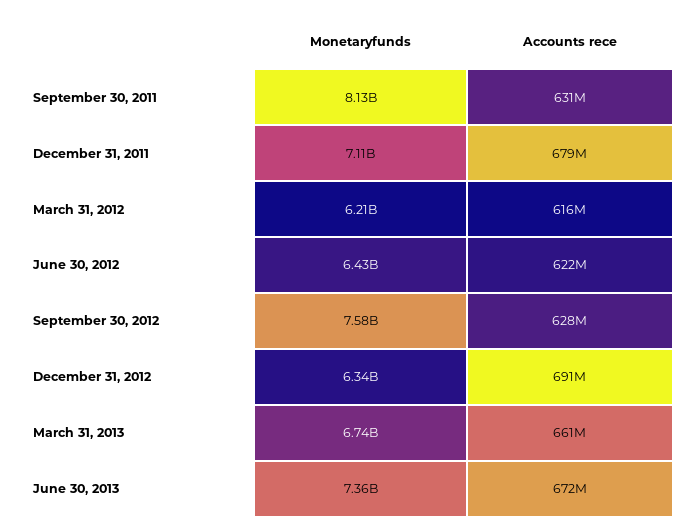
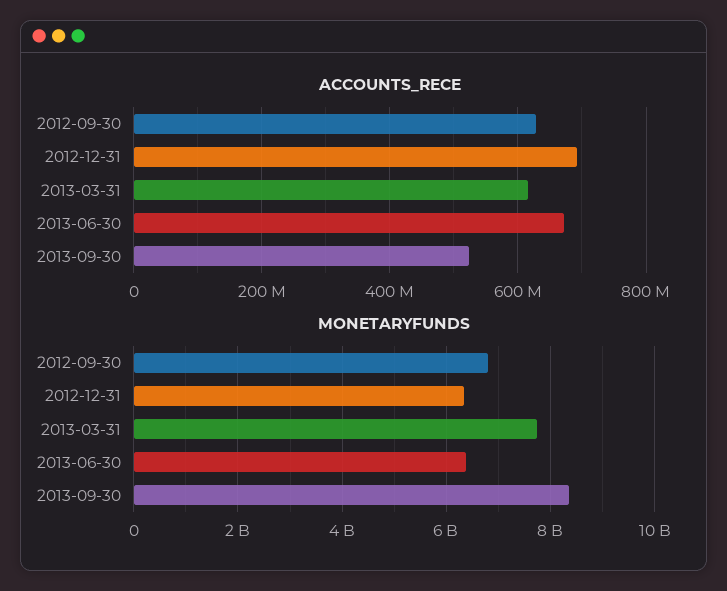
Monetaryfunds, September 30, 2011: 8130000000 -> none
Accounts rece, September 30, 2011: 631000000 -> none
Monetaryfunds, December 31, 2011: 7110000000 -> none
Accounts rece, December 31, 2011: 679000000 -> none
Monetaryfunds, March 31, 2012: 6210000000 -> none
Accounts rece, March 31, 2012: 616000000 -> none
Monetaryfunds, June 30, 2012: 6430000000 -> none
Accounts rece, June 30, 2012: 622000000 -> none
Monetaryfunds, September 30, 2012: 7580000000 -> 6800000000
Monetaryfunds, March 31, 2013: 6740000000 -> 7800000000
Accounts rece, March 31, 2013: 661000000 -> 620000000
Monetaryfunds, June 30, 2013: 7360000000 -> 6400000000
Accounts rece, 2013-09-30: none -> 520000000
Monetaryfunds, 2013-09-30: none -> 8400000000

